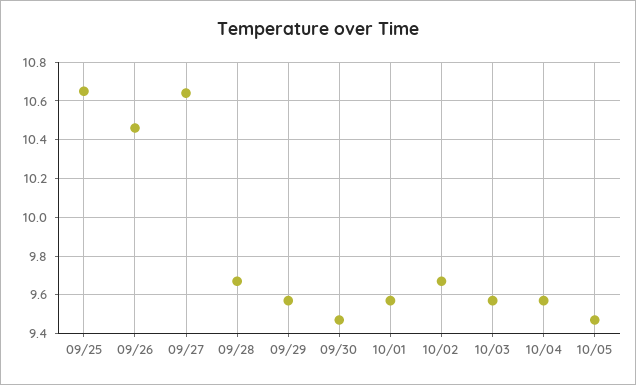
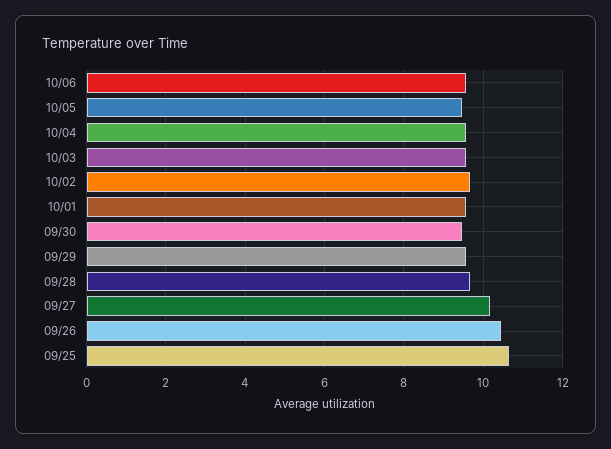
09/27: 10.65 -> 10.2
10/06: none -> 9.6

